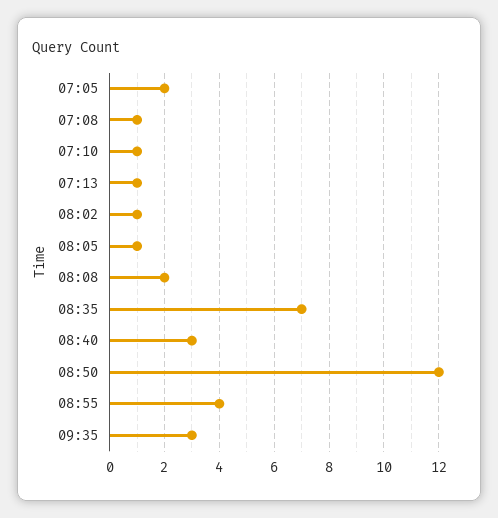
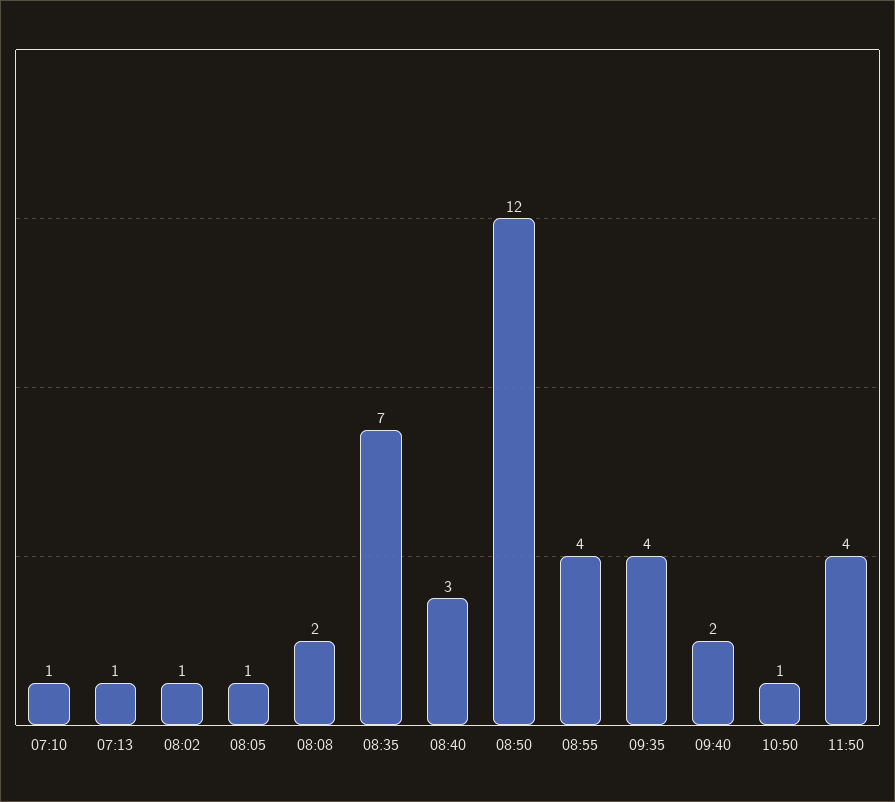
07:05: 2 -> none
07:08: 1 -> none
09:35: 3 -> 4
09:40: none -> 2
10:50: none -> 1
11:50: none -> 4

